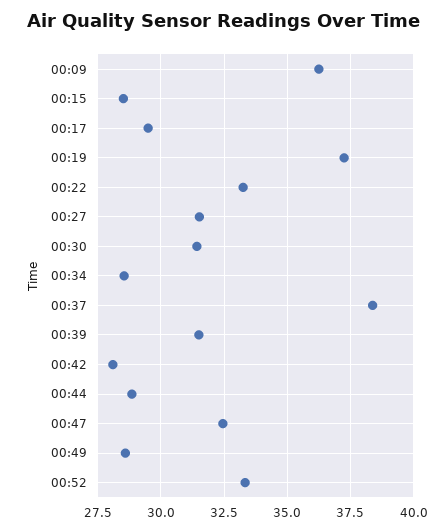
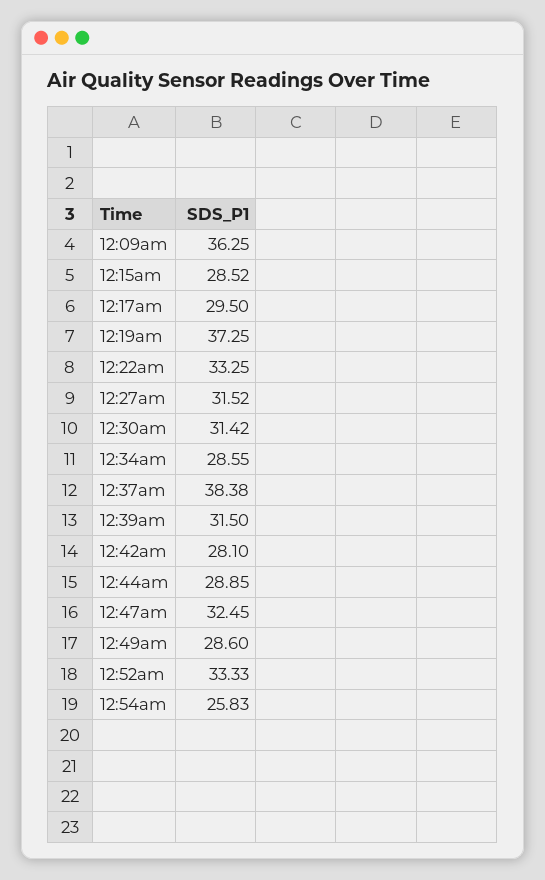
12:54am: none -> 25.83

